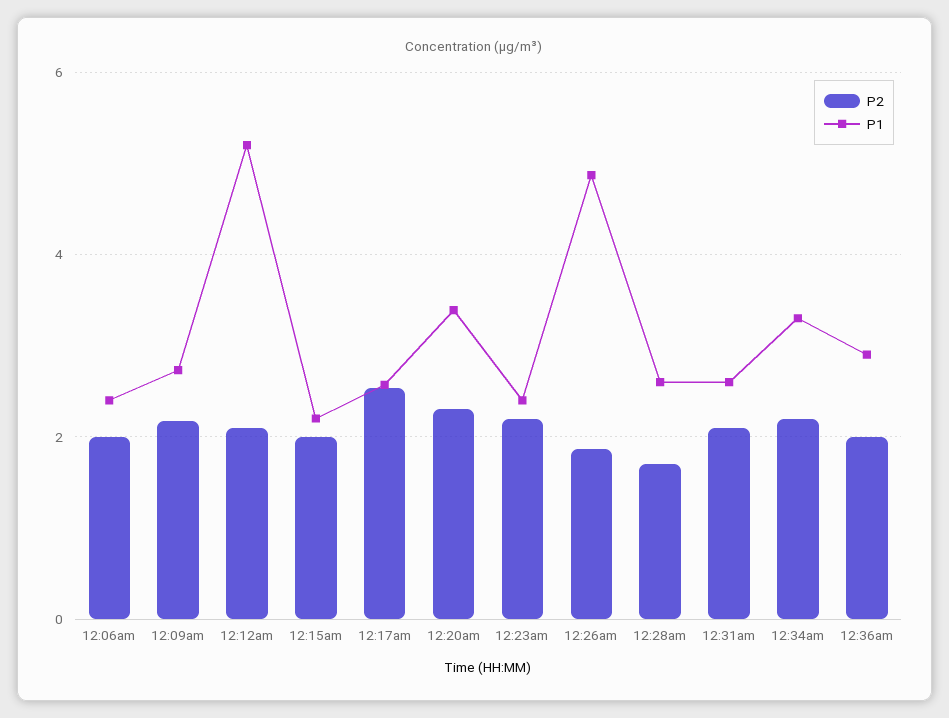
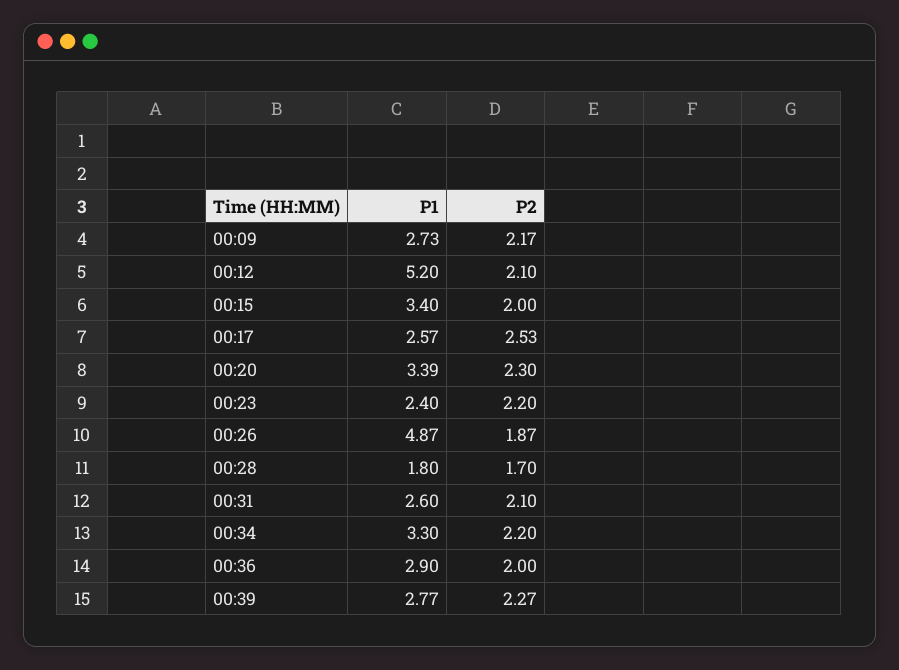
P2, 12:06am: 2 -> none
P1, 12:06am: 2.4 -> none
P1, 12:15am: 2.2 -> 3.4
P1, 12:28am: 2.6 -> 1.8
P1, 00:39: none -> 2.77
P2, 00:39: none -> 2.27

